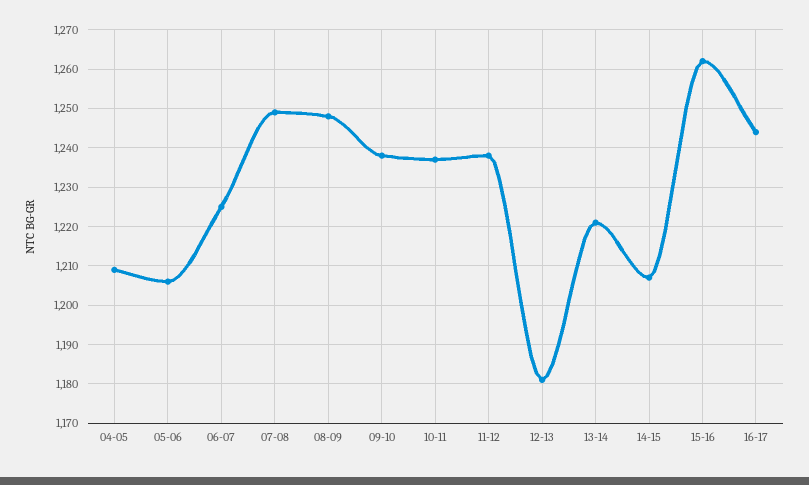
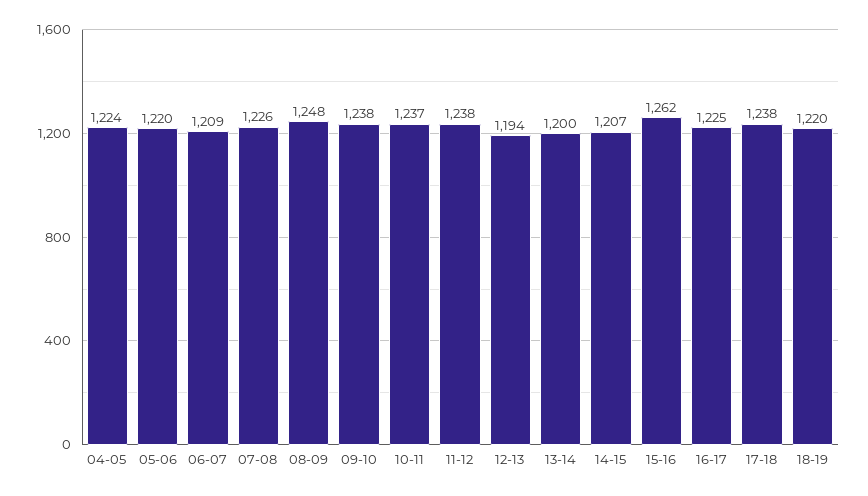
04-05: 1210 -> 1224
05-06: 1205 -> 1220
06-07: 1225 -> 1209
07-08: 1250 -> 1226
12-13: 1180 -> 1194
13-14: 1220 -> 1200
16-17: 1245 -> 1225
17-18: none -> 1238
18-19: none -> 1220

